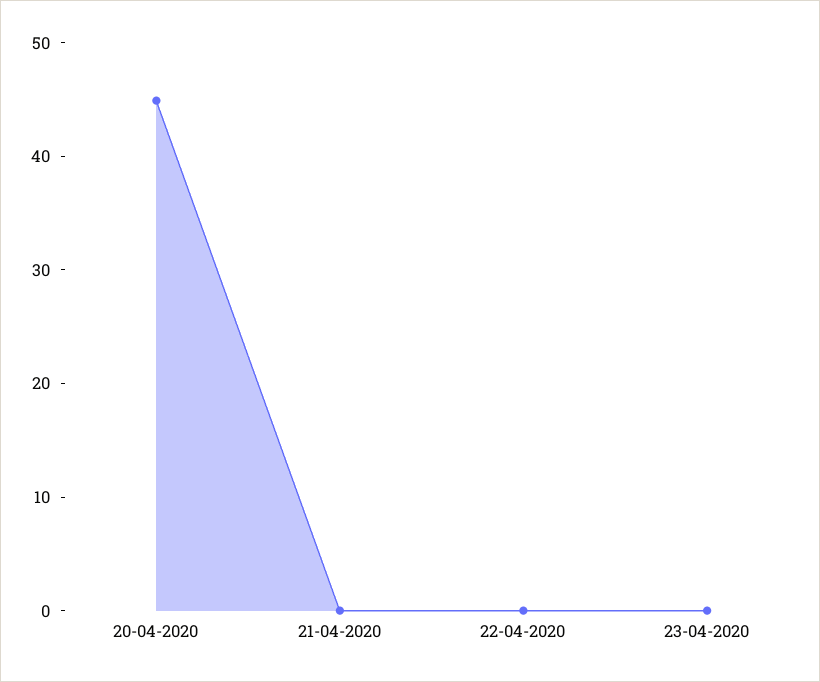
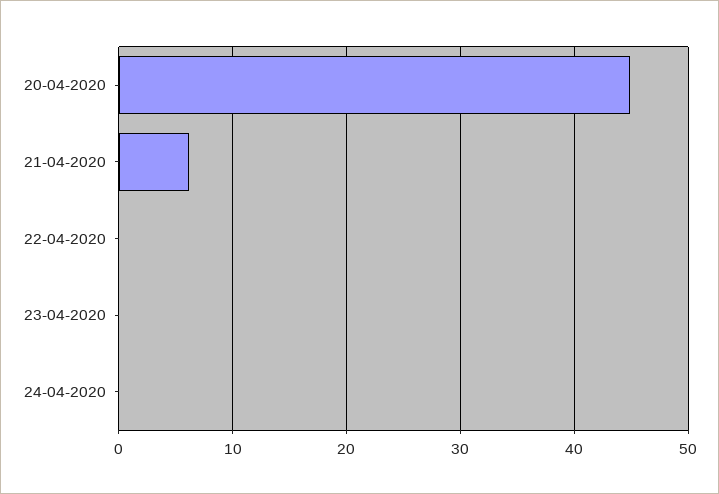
21-04-2020: 0 -> 6
24-04-2020: none -> 0

